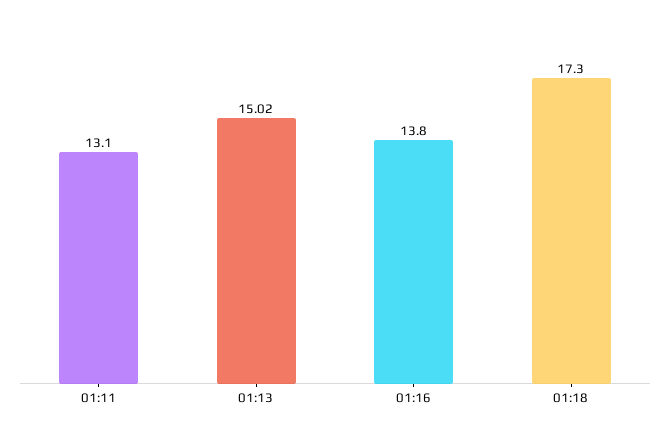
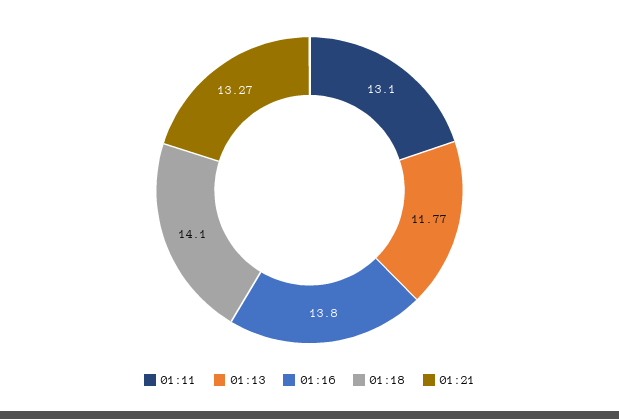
01:13: 15.02 -> 11.77
01:18: 17.3 -> 14.1
01:21: none -> 13.27

